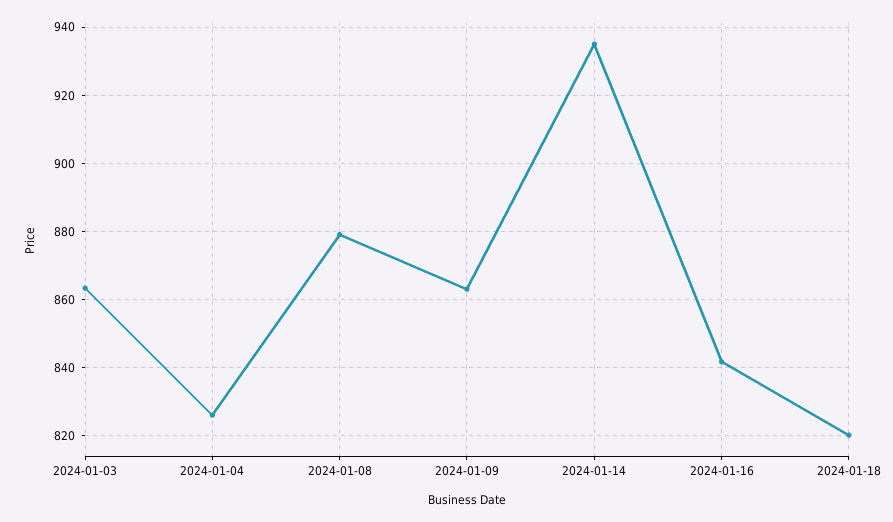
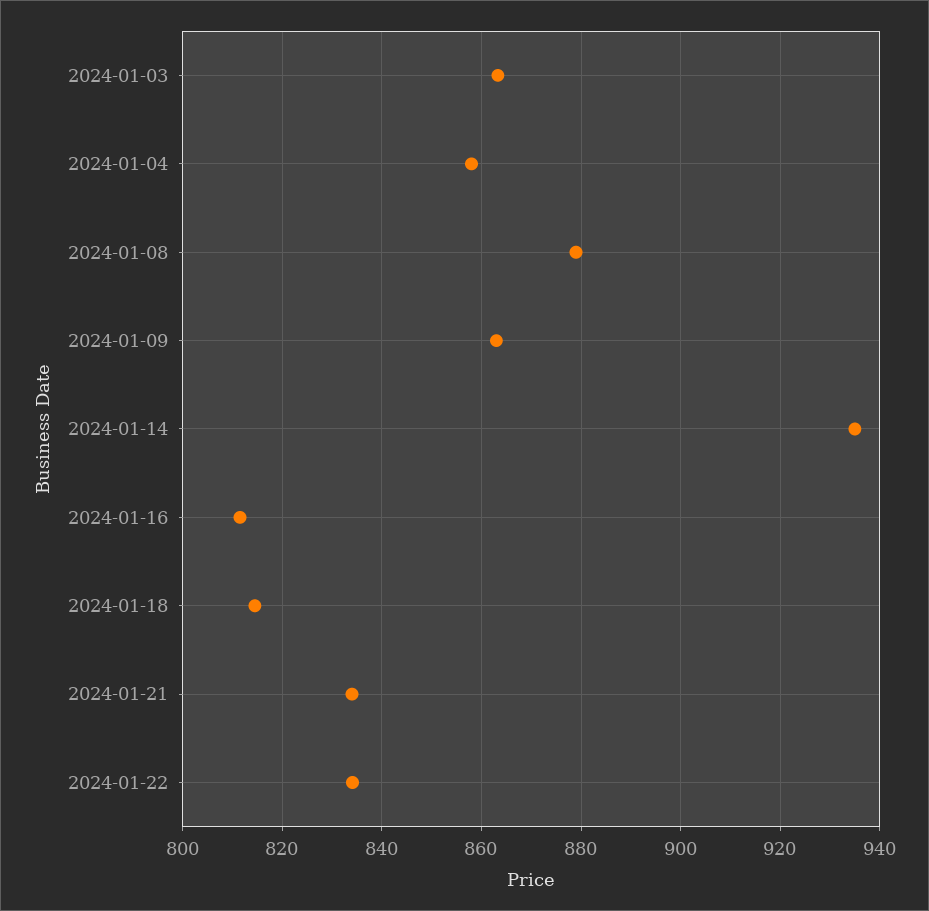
2024-01-04: 826 -> 858
2024-01-16: 842 -> 812
2024-01-18: 820 -> 814
2024-01-21: none -> 834
2024-01-22: none -> 834

